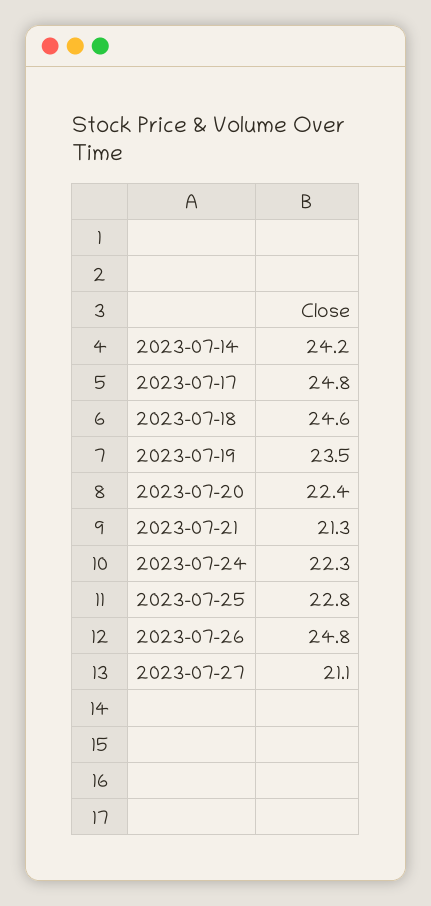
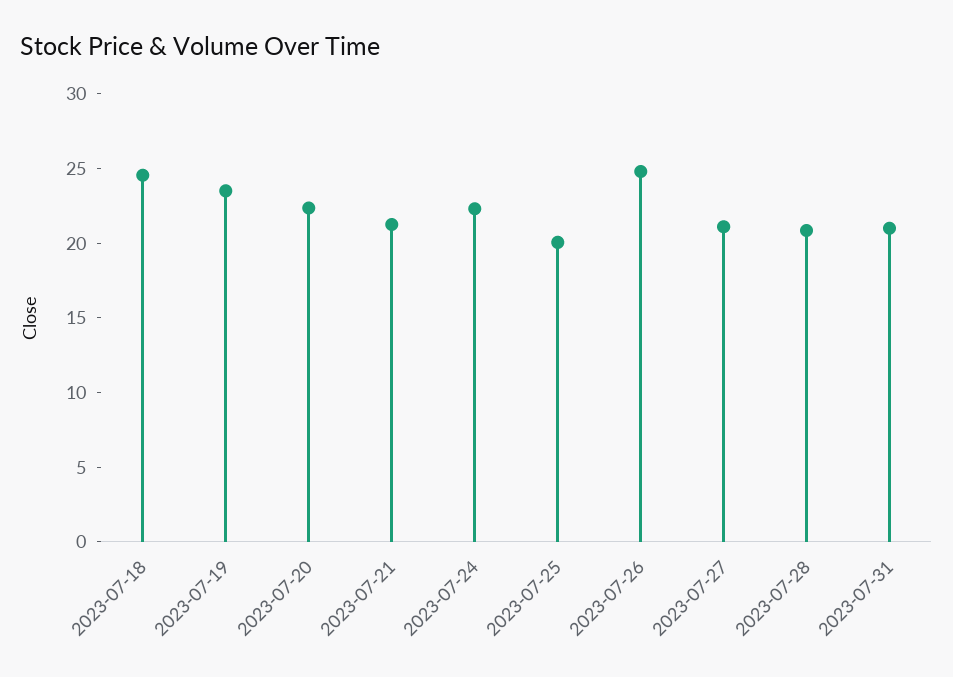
2023-07-14: 24.2 -> none
2023-07-17: 24.8 -> none
2023-07-25: 22.8 -> 20
2023-07-28: none -> 21
2023-07-31: none -> 21

